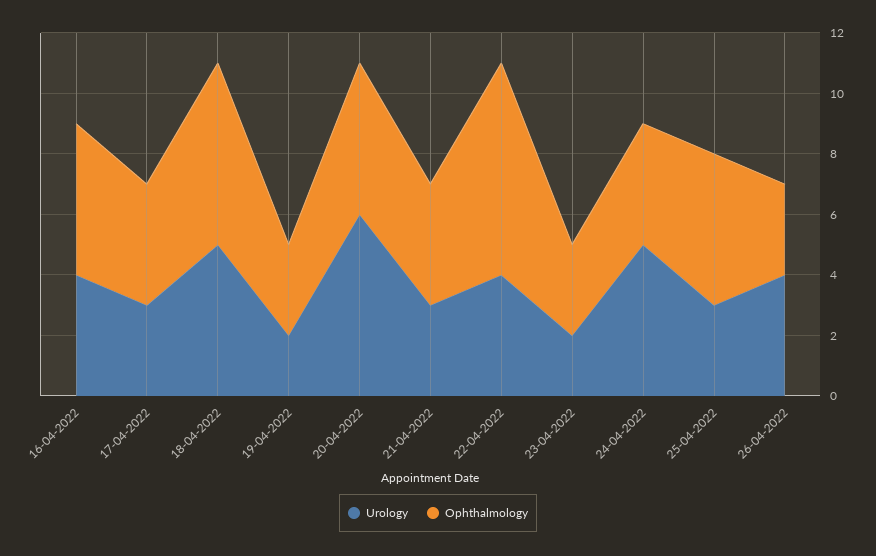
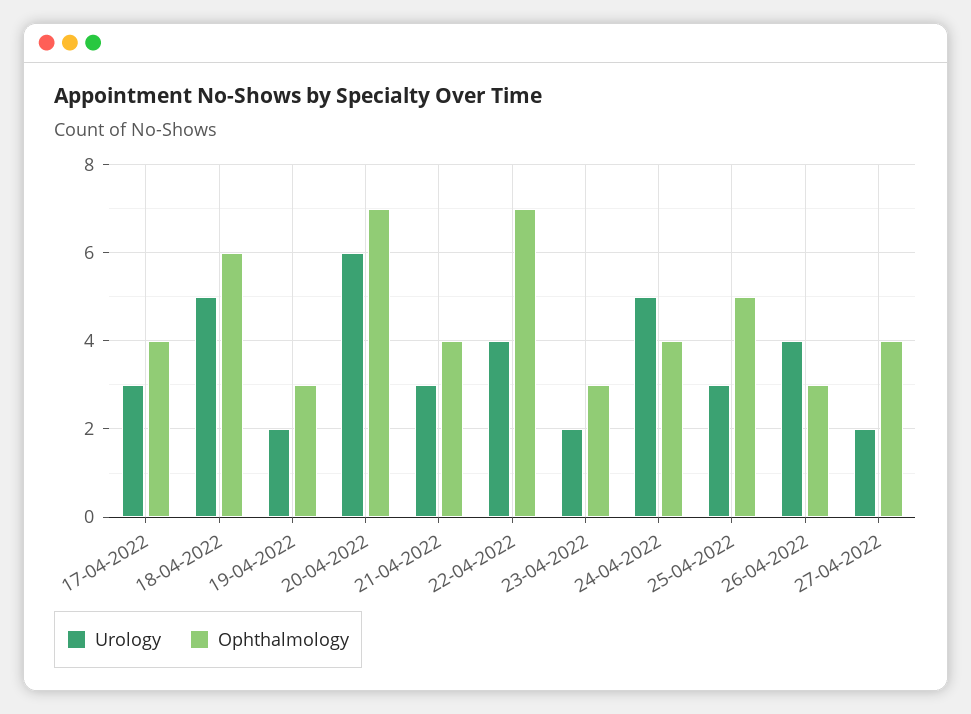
Urology, 16-04-2022: 4 -> none
Ophthalmology, 16-04-2022: 5 -> none
Ophthalmology, 20-04-2022: 5 -> 7
Urology, 27-04-2022: none -> 2
Ophthalmology, 27-04-2022: none -> 4

